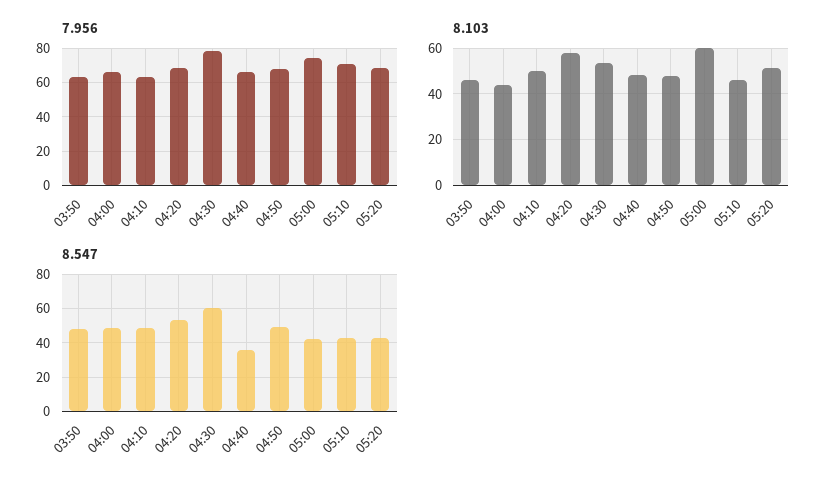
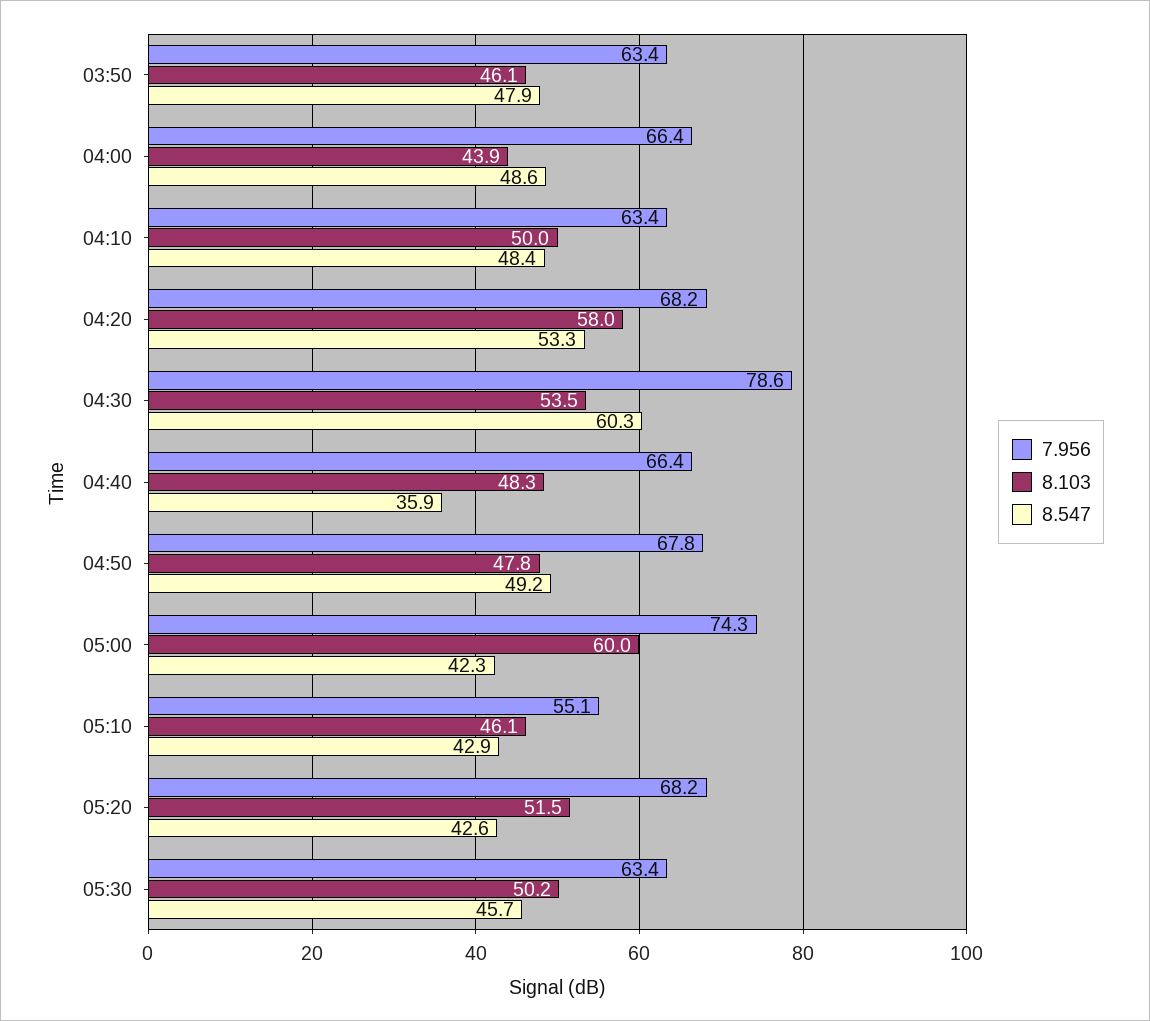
7.956, 05:10: 70 -> 55.1
7.956, 05:30: none -> 63.4
8.103, 05:30: none -> 50.2
8.547, 05:30: none -> 45.7

